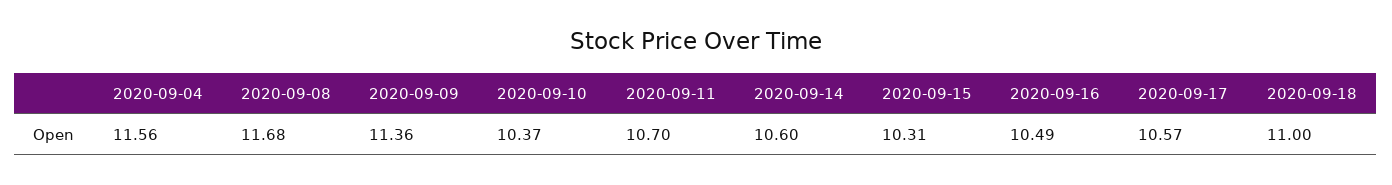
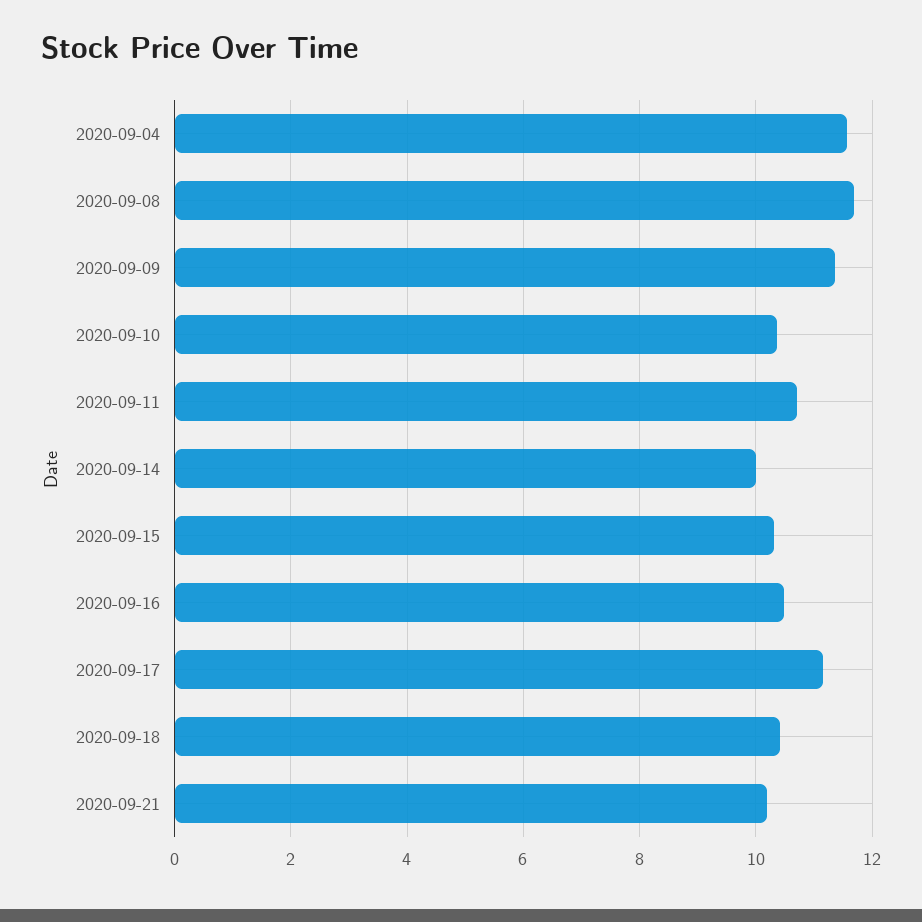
2020-09-14: 10.6 -> 10
2020-09-17: 10.57 -> 11.2
2020-09-18: 11 -> 10.4
2020-09-21: none -> 10.2

